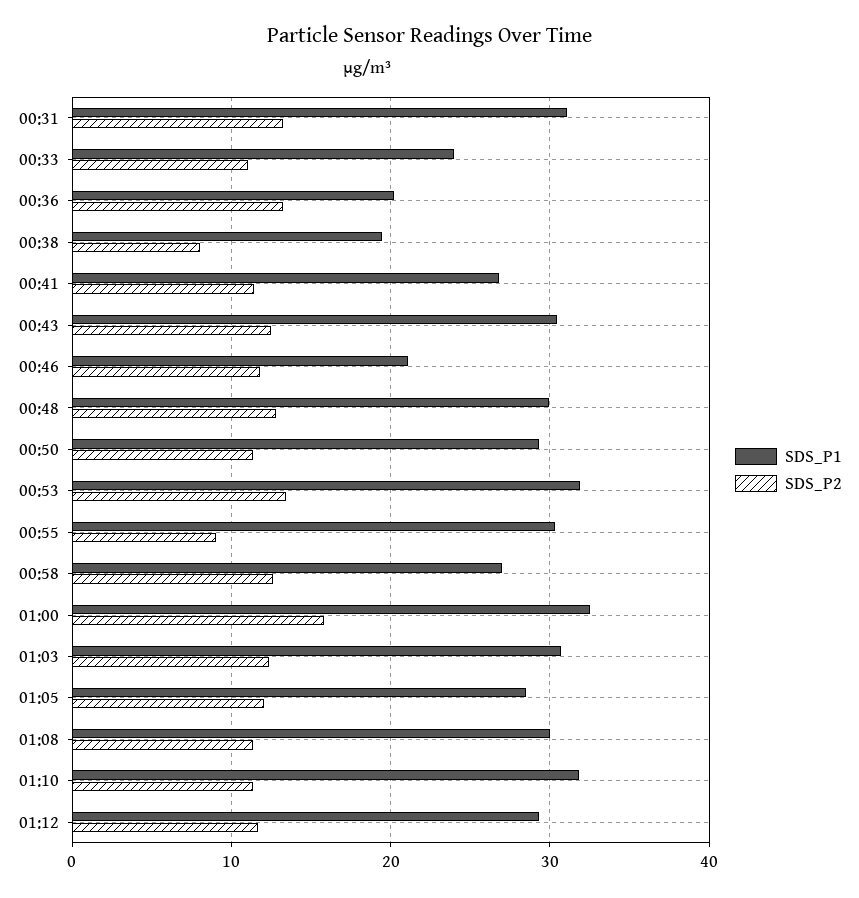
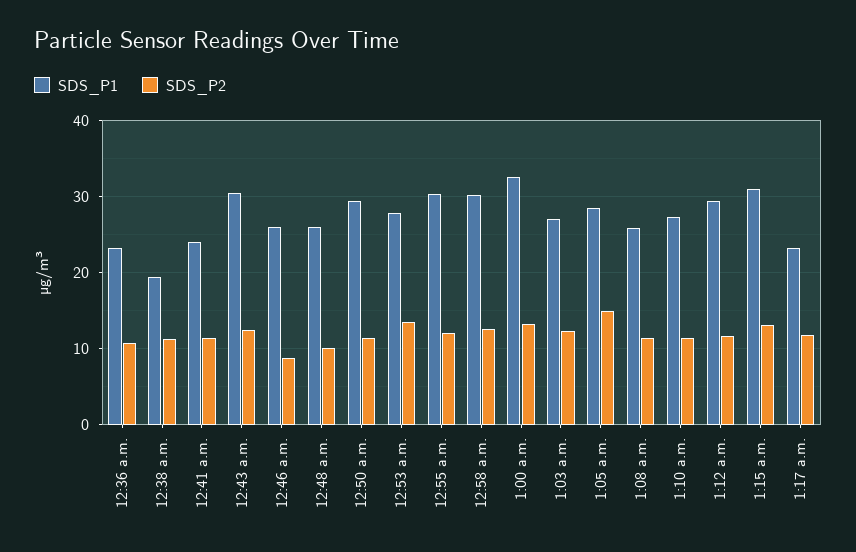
SDS_P1, 00:31: 31 -> none
SDS_P2, 00:31: 13 -> none
SDS_P1, 00:33: 24 -> none
SDS_P2, 00:33: 11 -> none
SDS_P1, 00:36: 20 -> 23
SDS_P2, 00:36: 13 -> 11
SDS_P2, 00:38: 8 -> 11
SDS_P1, 00:41: 27 -> 24
SDS_P1, 00:46: 21 -> 26
SDS_P2, 00:46: 12 -> 9
SDS_P1, 00:48: 30 -> 26
SDS_P2, 00:48: 13 -> 10
SDS_P1, 00:53: 32 -> 28
SDS_P2, 00:55: 9 -> 12
SDS_P1, 00:58: 27 -> 30
SDS_P2, 01:00: 16 -> 13
SDS_P1, 01:03: 31 -> 27
SDS_P2, 01:05: 12 -> 15
SDS_P1, 01:08: 30 -> 26
SDS_P1, 01:10: 32 -> 27
SDS_P1, 1:15 a.m.: none -> 31
SDS_P2, 1:15 a.m.: none -> 13
SDS_P1, 1:17 a.m.: none -> 23
SDS_P2, 1:17 a.m.: none -> 12

